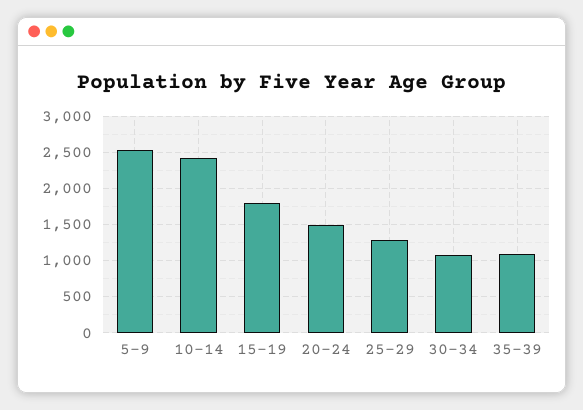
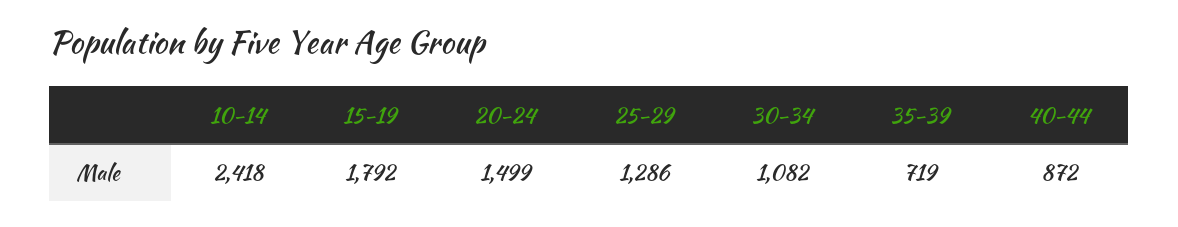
5-9: 2500 -> none
35-39: 1100 -> 719
40-44: none -> 872

